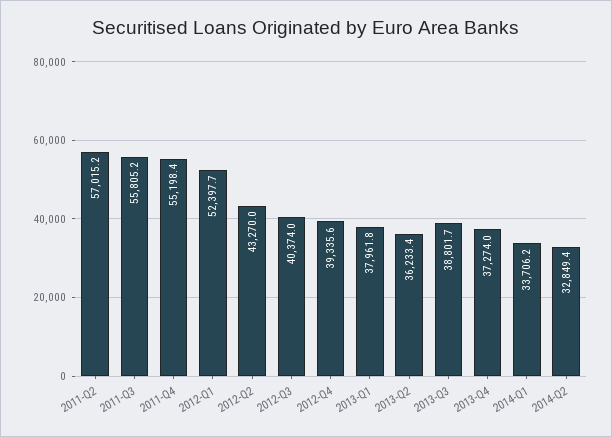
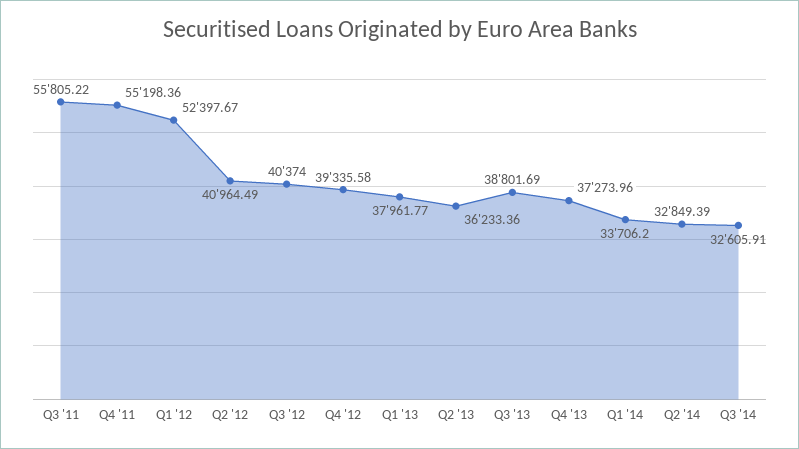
2011-Q2: 57015.2 -> none
2012-Q2: 43270 -> 40964.49
Q3 '14: none -> 32605.91

